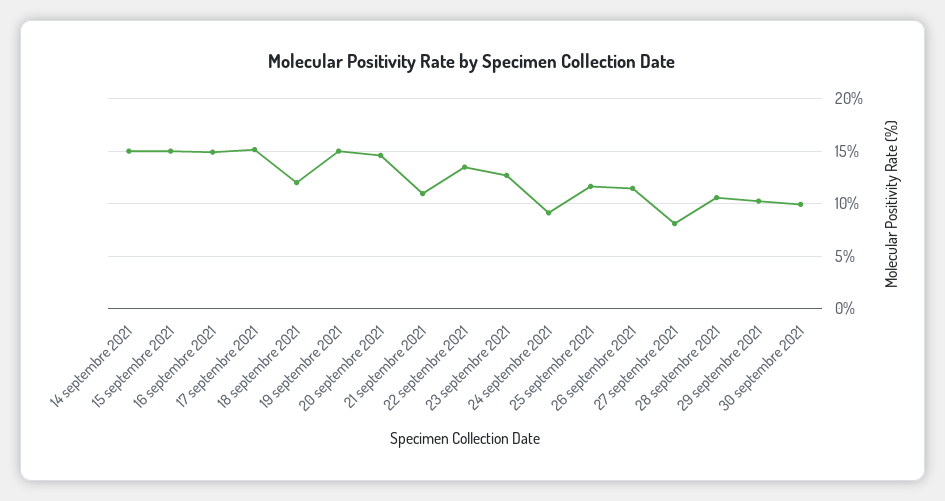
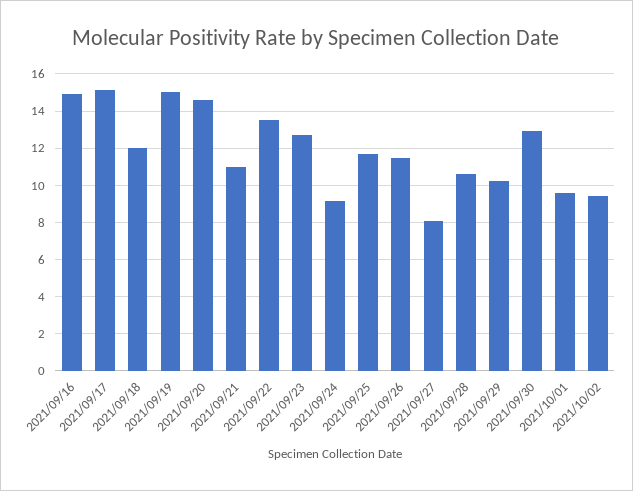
14 septembre 2021: 15 -> none
15 septembre 2021: 15 -> none
30 septembre 2021: 10 -> 13
2021/10/01: none -> 9.5
2021/10/02: none -> 9.5

